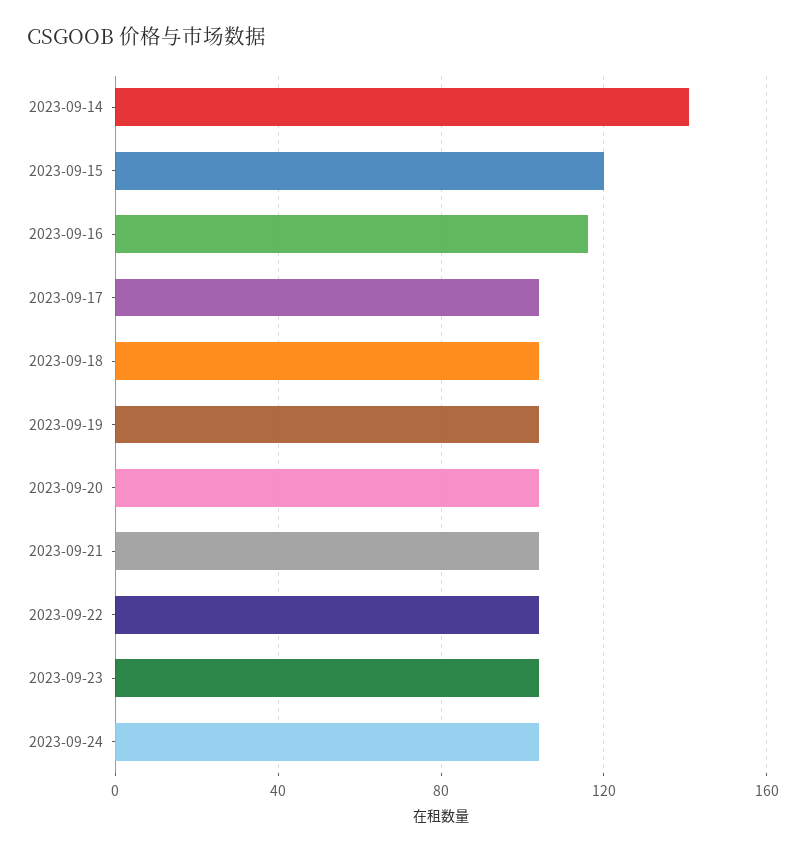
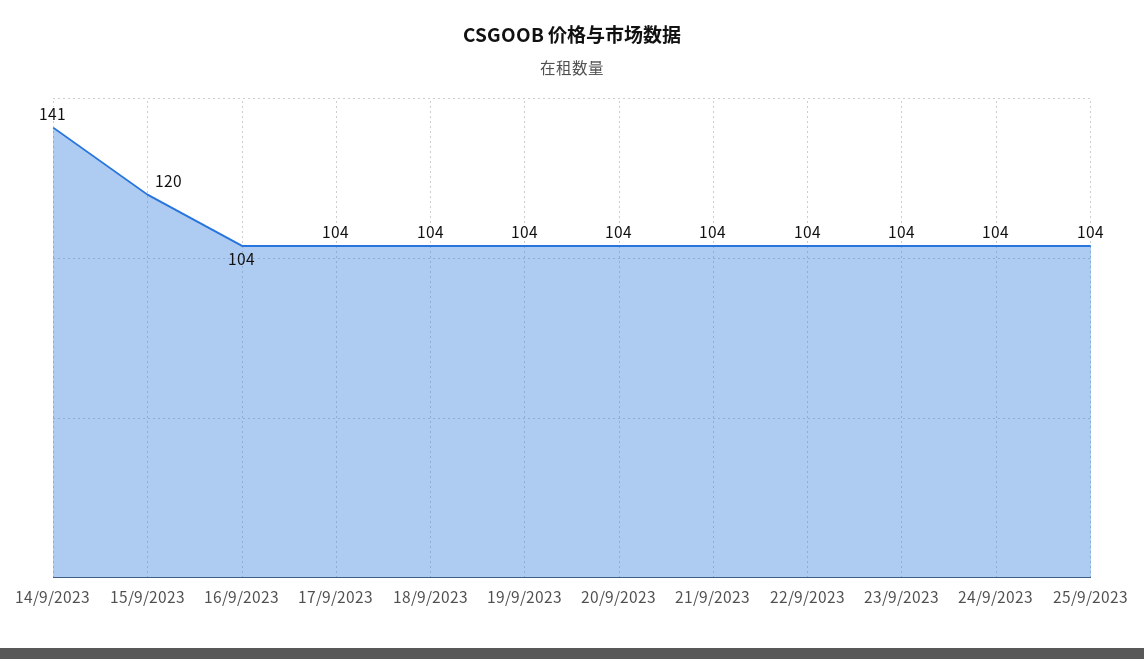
2023-09-16: 115 -> 104
25/9/2023: none -> 104

